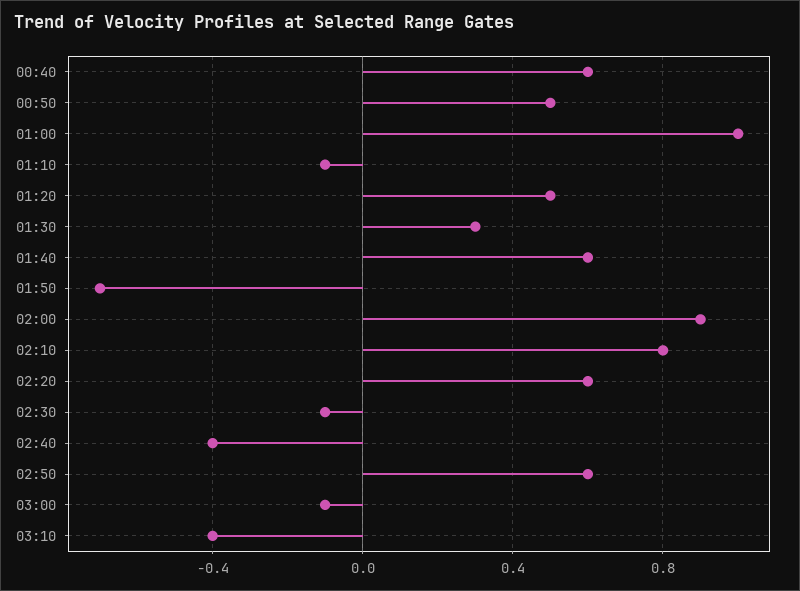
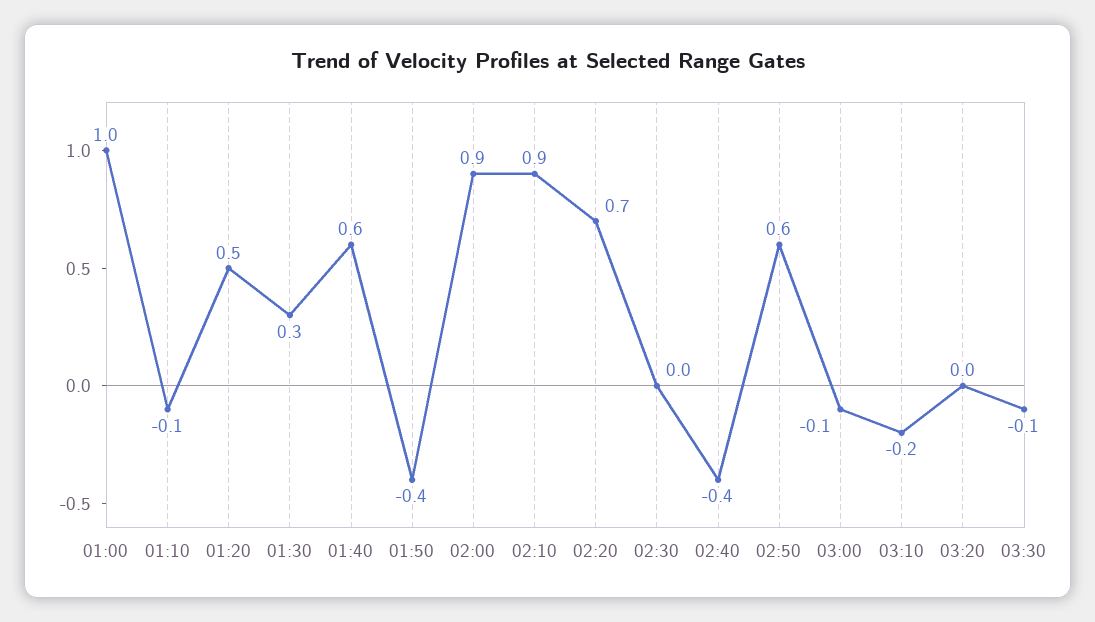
00:40: 0.6 -> none
00:50: 0.5 -> none
01:50: -0.7 -> -0.4
02:10: 0.8 -> 0.9
02:20: 0.6 -> 0.7
02:30: -0.1 -> 0
03:10: -0.4 -> -0.2
03:20: none -> 0
03:30: none -> -0.1

